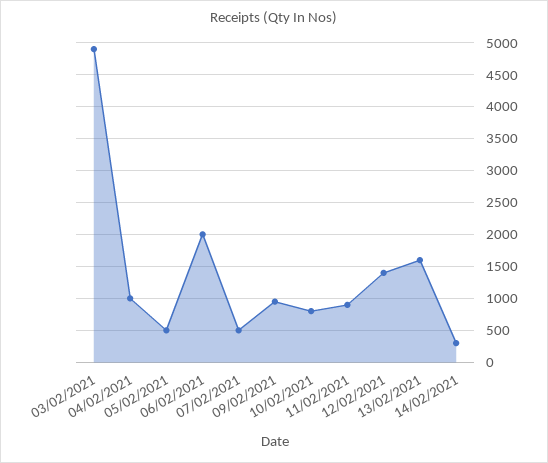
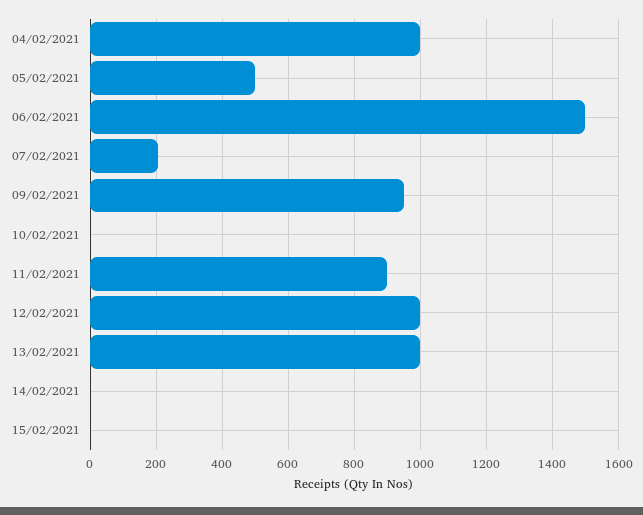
03/02/2021: 4900 -> none
06/02/2021: 2000 -> 1500
07/02/2021: 500 -> 200
10/02/2021: 800 -> 0
12/02/2021: 1400 -> 1000
13/02/2021: 1600 -> 1000
14/02/2021: 300 -> 0
15/02/2021: none -> 0

